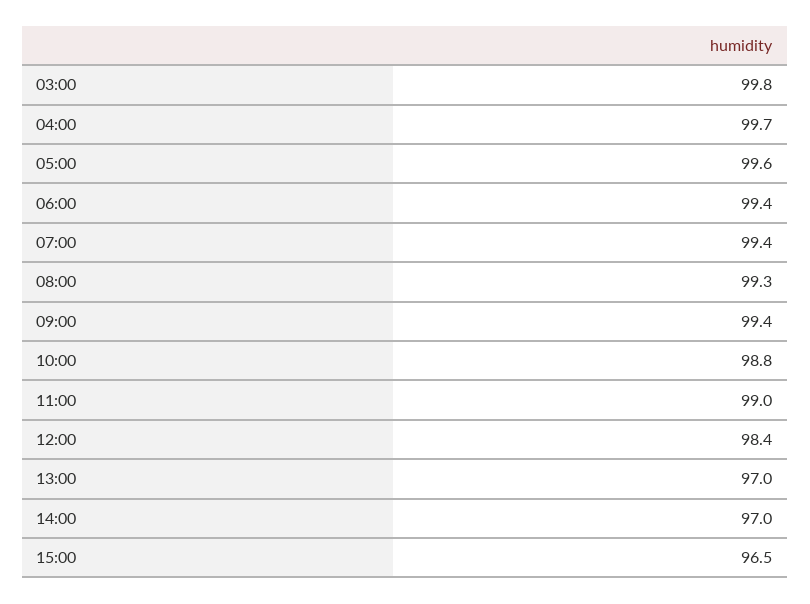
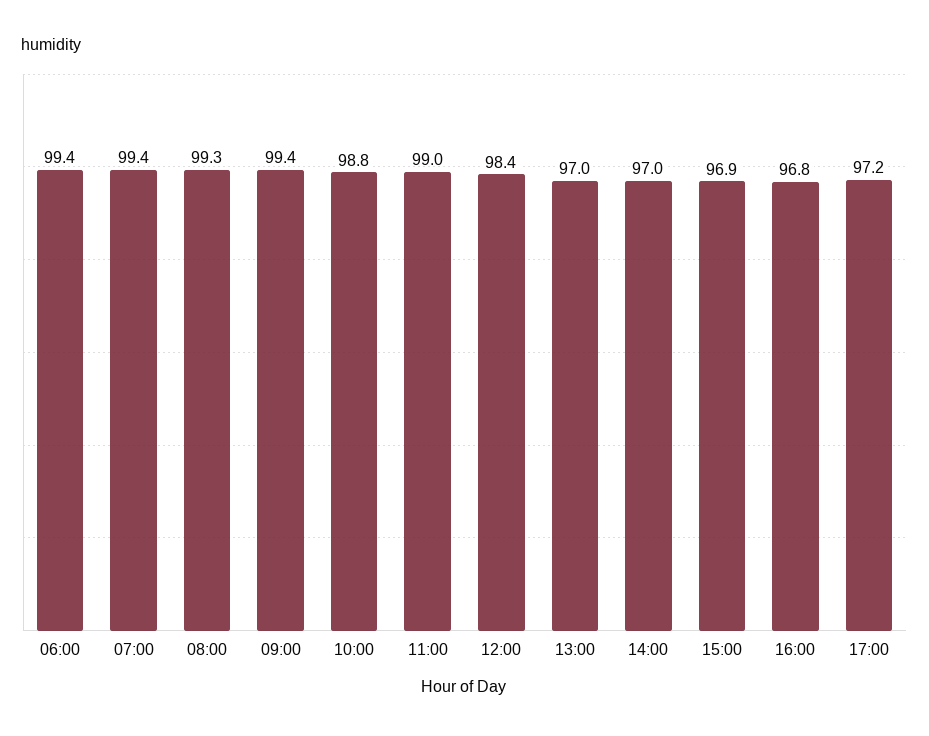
03:00: 99.8 -> none
04:00: 99.7 -> none
05:00: 99.6 -> none
15:00: 96.5 -> 96.9
16:00: none -> 96.8
17:00: none -> 97.2

